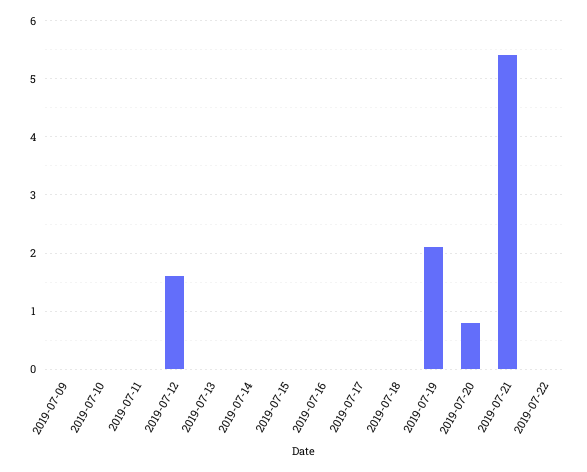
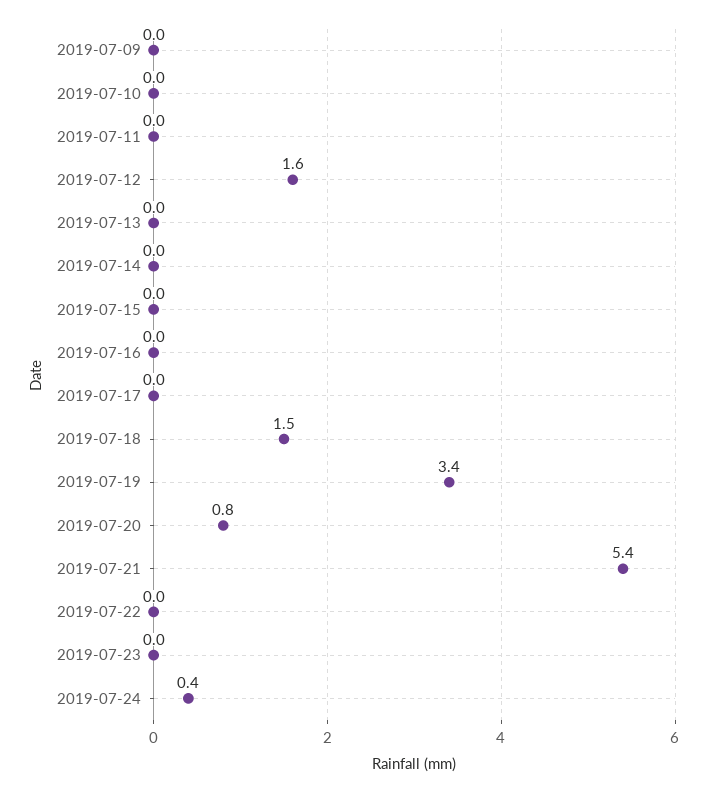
2019-07-18: 0 -> 1.5
2019-07-19: 2 -> 3.4
2019-07-23: none -> 0
2019-07-24: none -> 0.4

